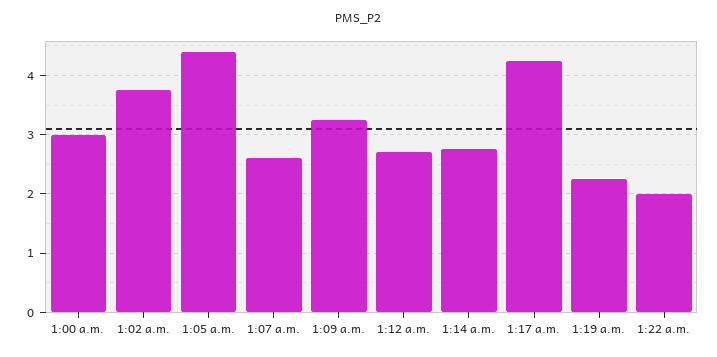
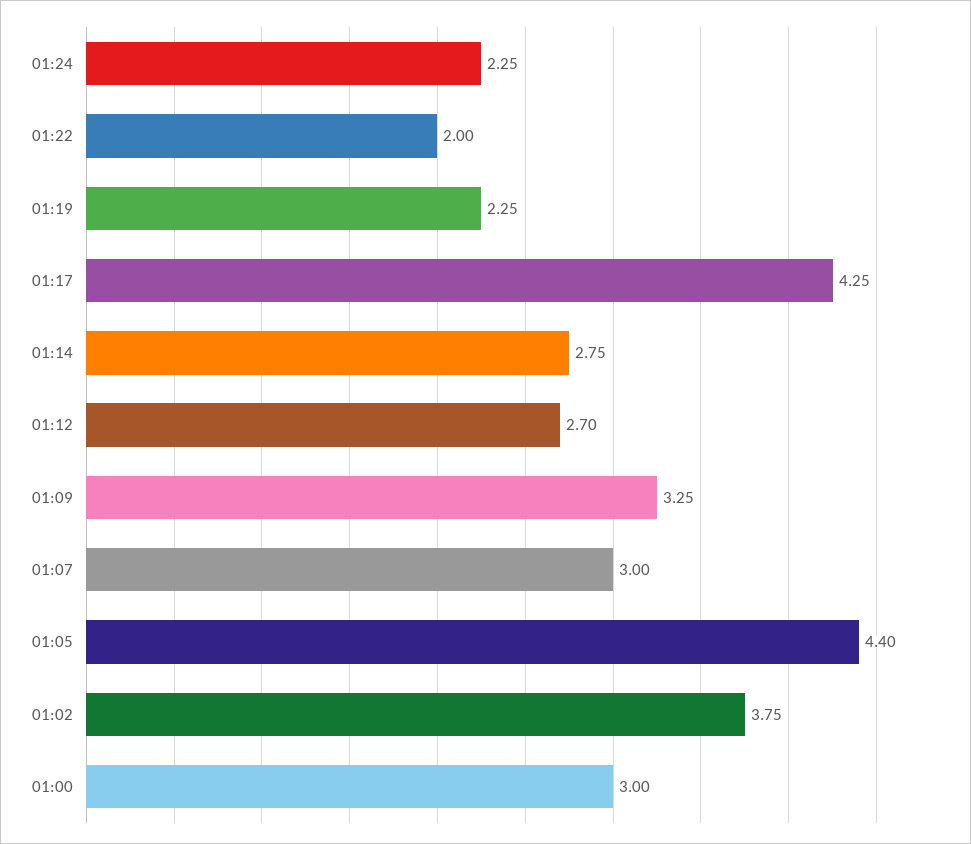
1:07 a.m.: 2.6 -> 3
01:24: none -> 2.25

